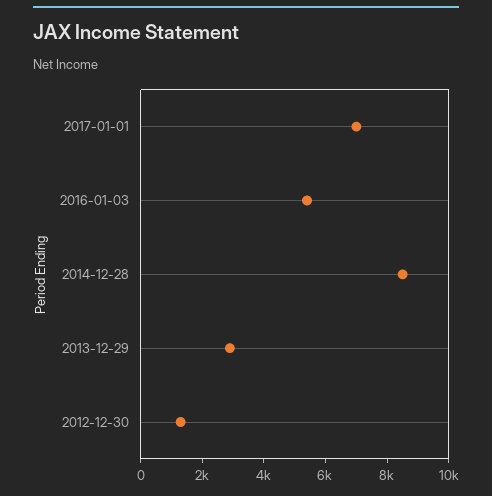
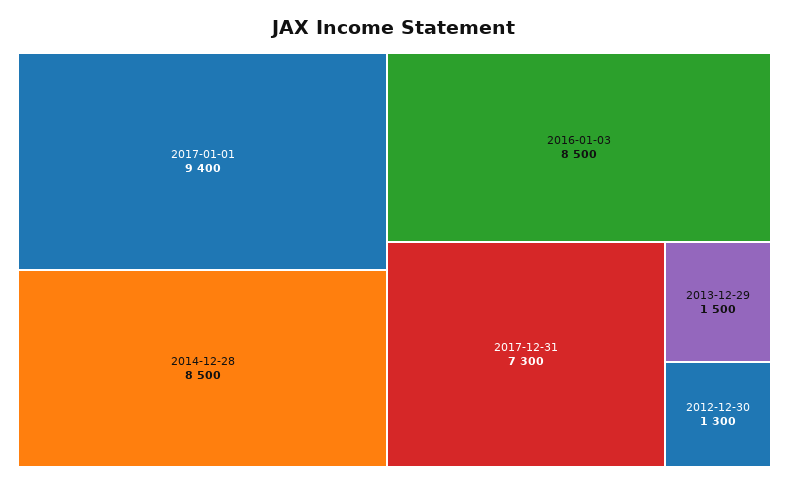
2017-01-01: 7000 -> 9400
2016-01-03: 5500 -> 8500
2013-12-29: 3000 -> 1500
2017-12-31: none -> 7300

